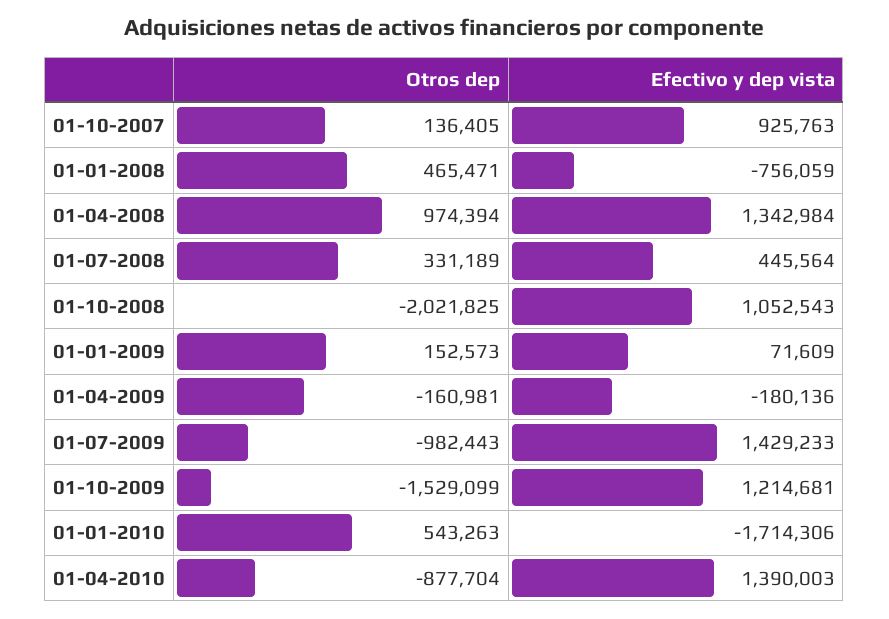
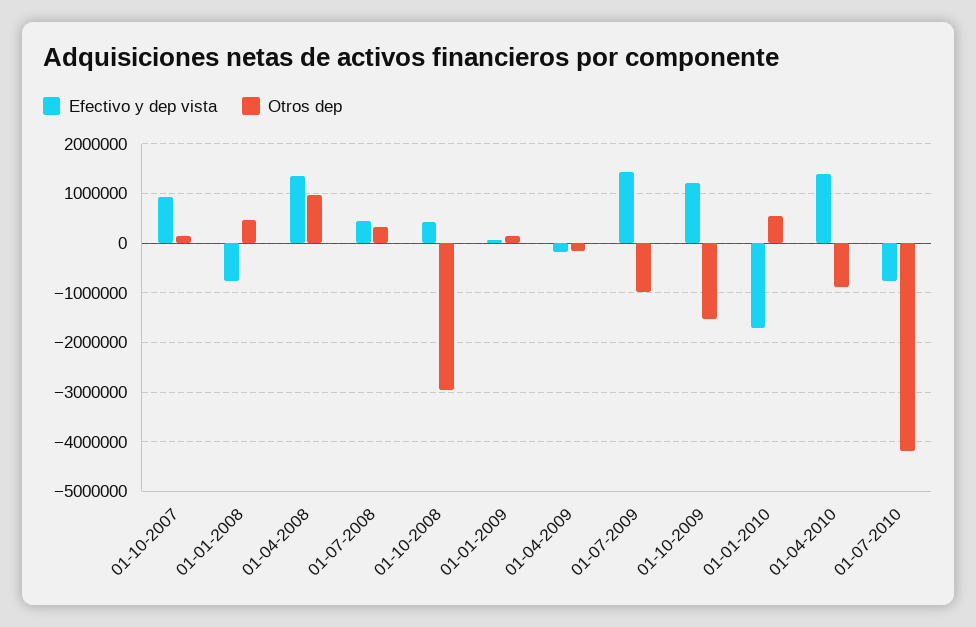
Otros dep, 01-10-2008: -2021825 -> -3000000
Efectivo y dep vista, 01-10-2008: 1052543 -> 400000
Efectivo y dep vista, 01-07-2010: none -> -800000
Otros dep, 01-07-2010: none -> -4200000

